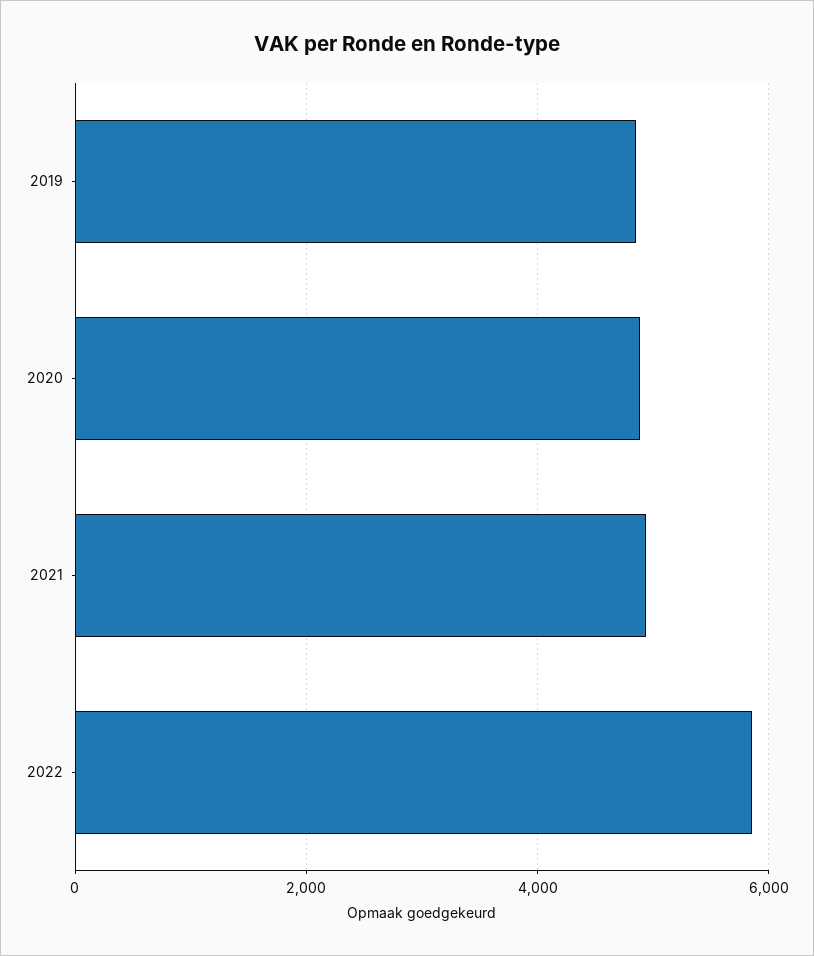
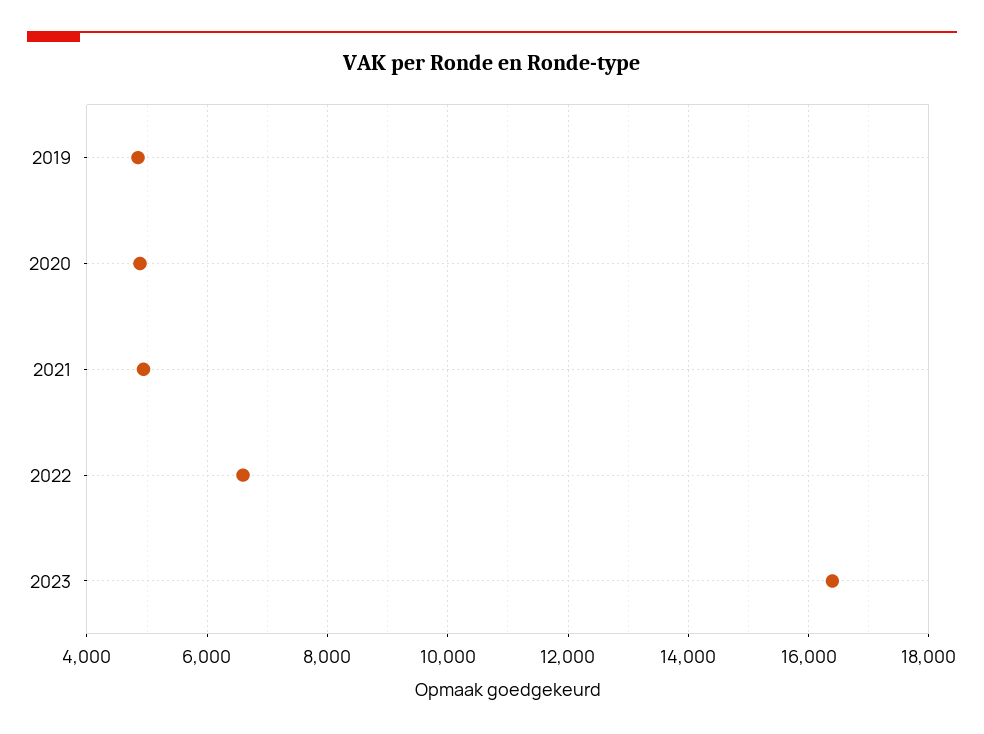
2022: 5800 -> 6600
2023: none -> 16400

